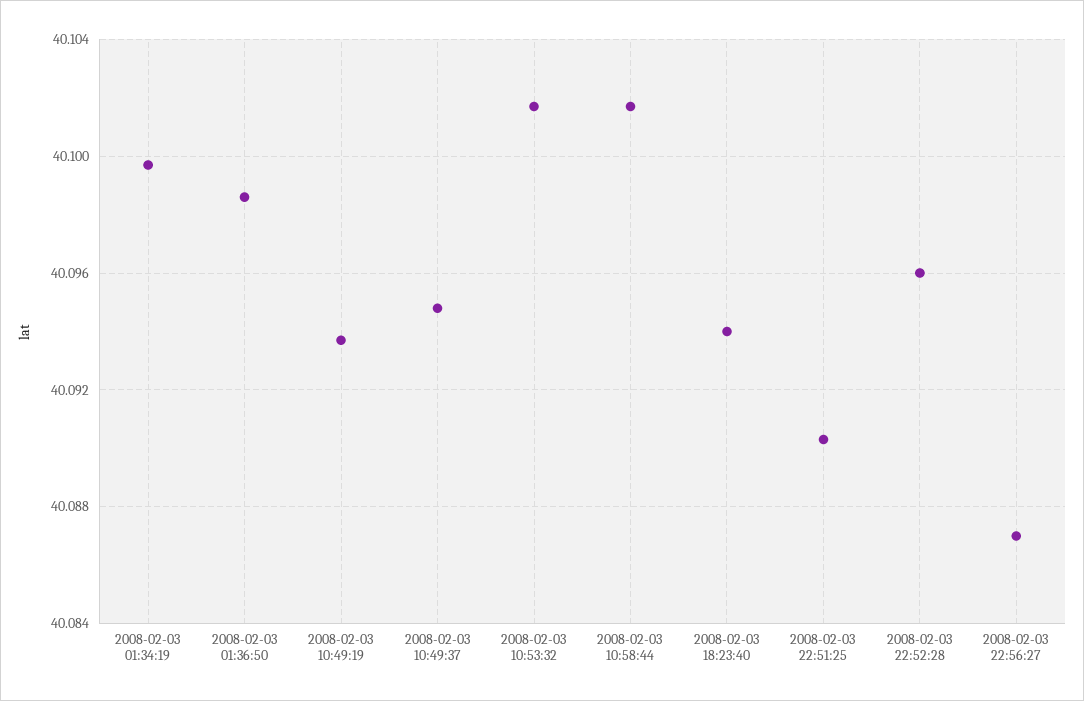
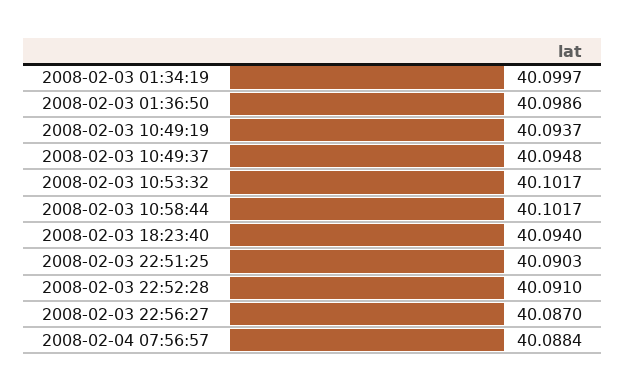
2008-02-03 22:52:28: 40.096 -> 40.091
2008-02-04 07:56:57: none -> 40.0884

